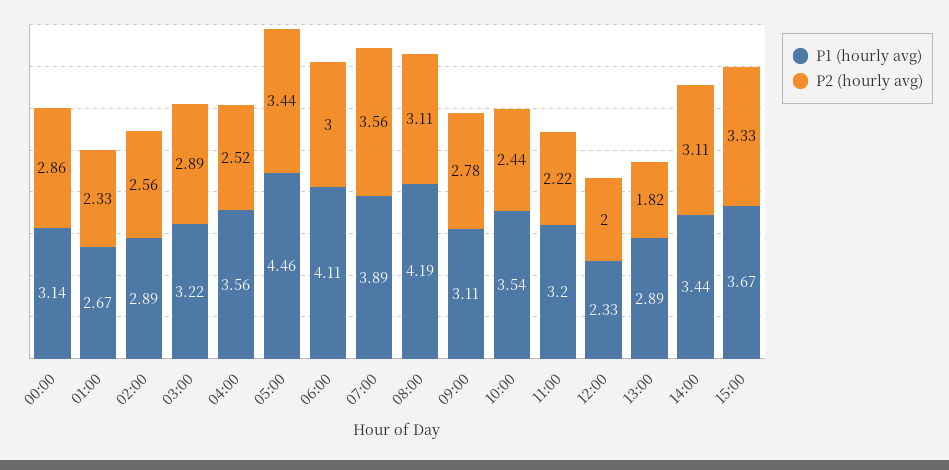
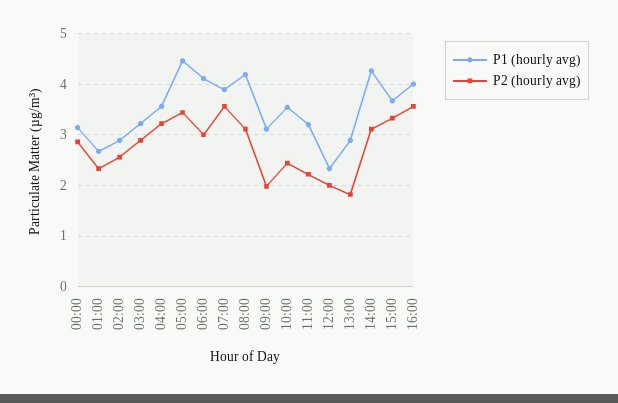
P2 (hourly avg), 04:00: 2.52 -> 3.2
P2 (hourly avg), 09:00: 2.78 -> 2
P1 (hourly avg), 14:00: 3.44 -> 4.2
P1 (hourly avg), 16:00: none -> 4
P2 (hourly avg), 16:00: none -> 3.6

